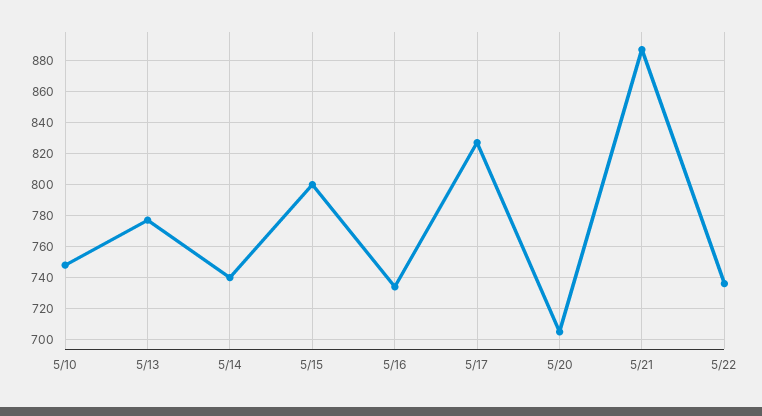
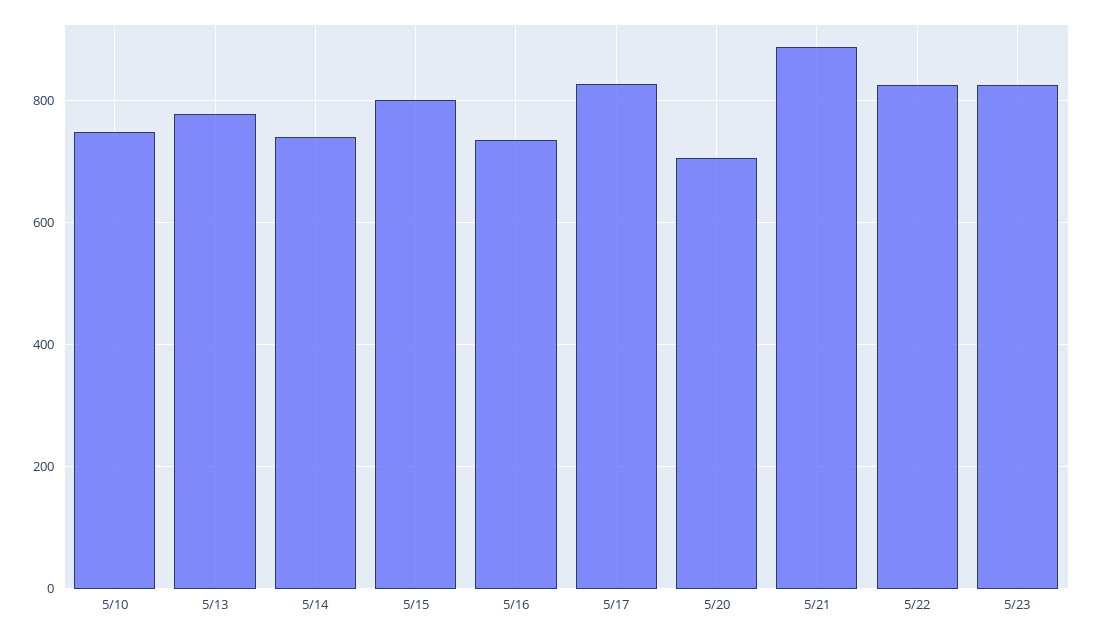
5/22: 735 -> 820
5/23: none -> 820

